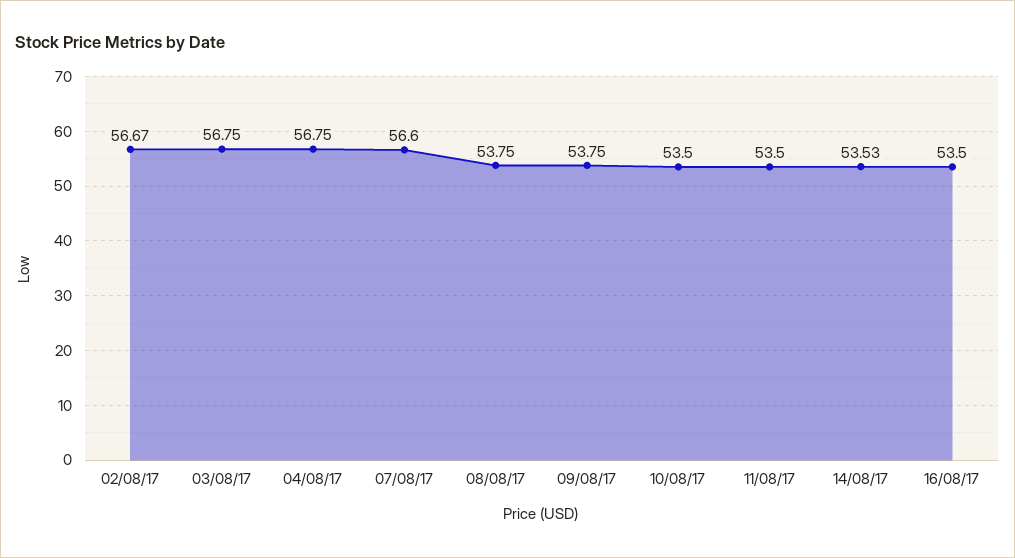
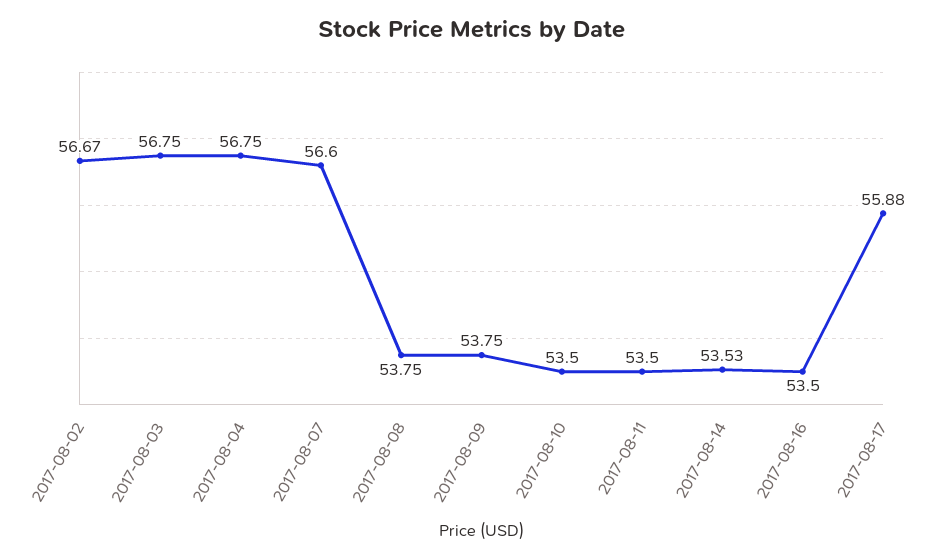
2017-08-17: none -> 55.88

